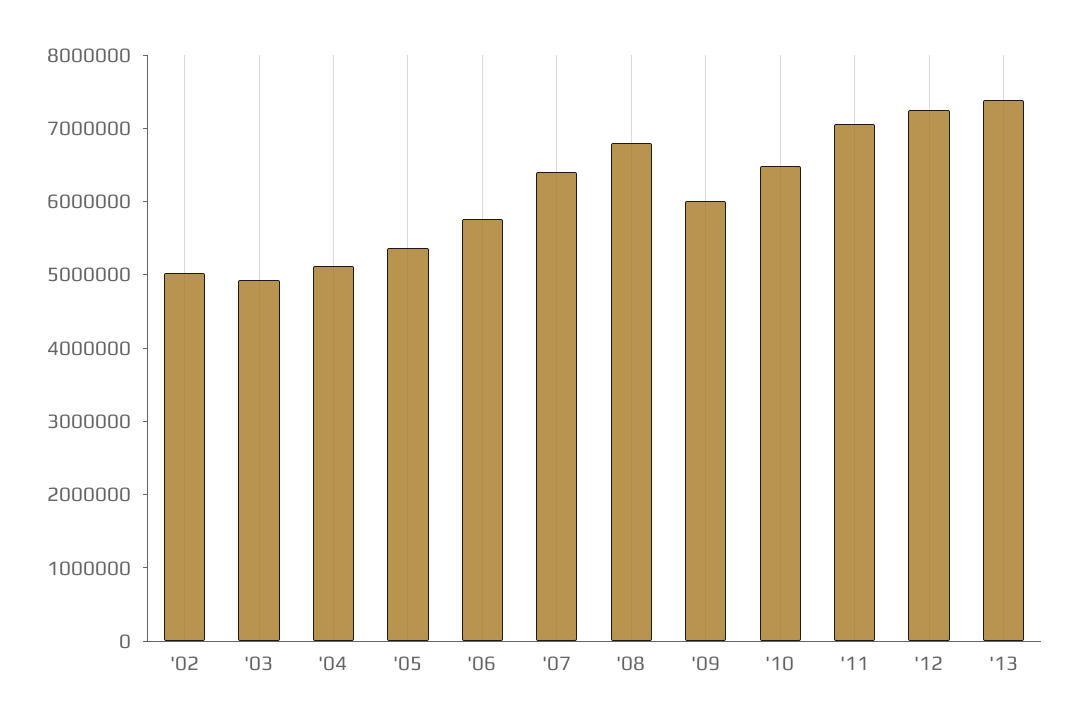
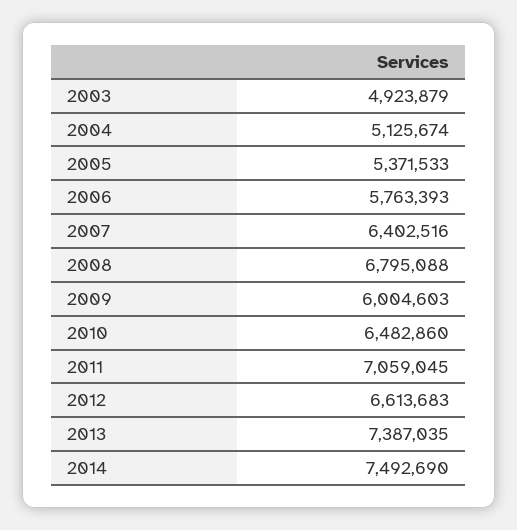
'02: 5000000 -> none
'12: 7200000 -> 6613683
2014: none -> 7492690

